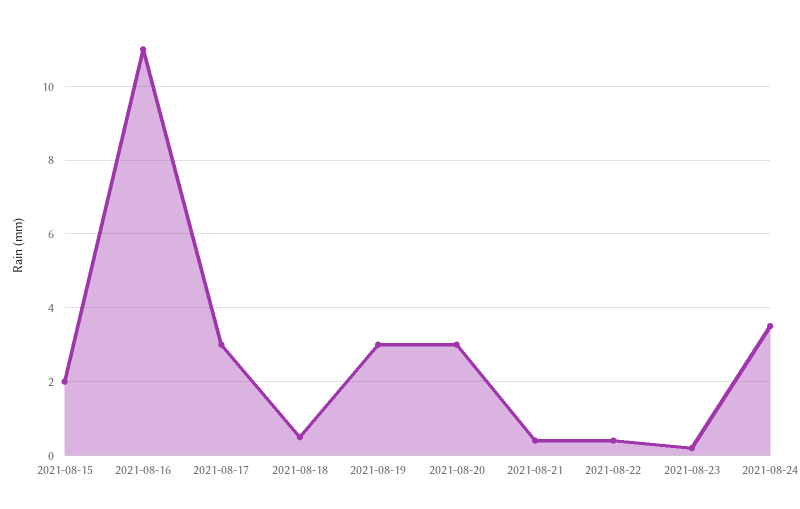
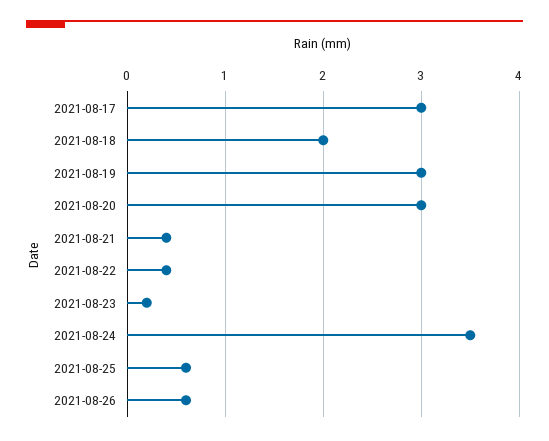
2021-08-15: 2 -> none
2021-08-16: 11 -> none
2021-08-18: 0.5 -> 2
2021-08-25: none -> 0.6
2021-08-26: none -> 0.6

